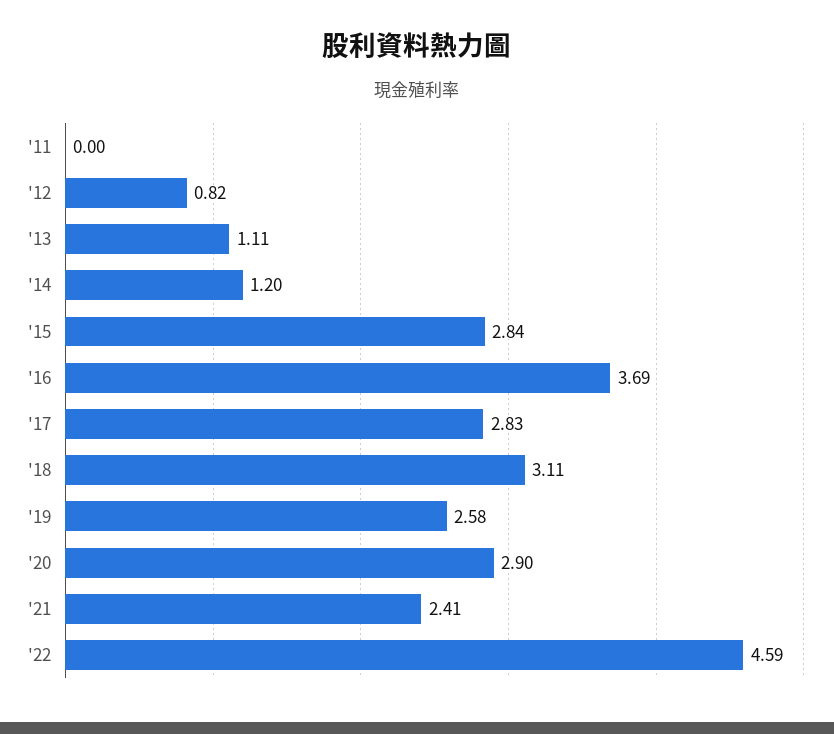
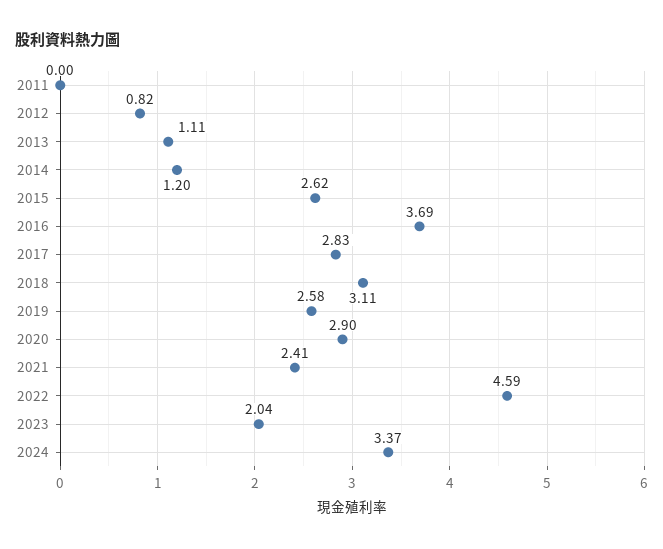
'15: 2.84 -> 2.62
2023: none -> 2.04
2024: none -> 3.37

